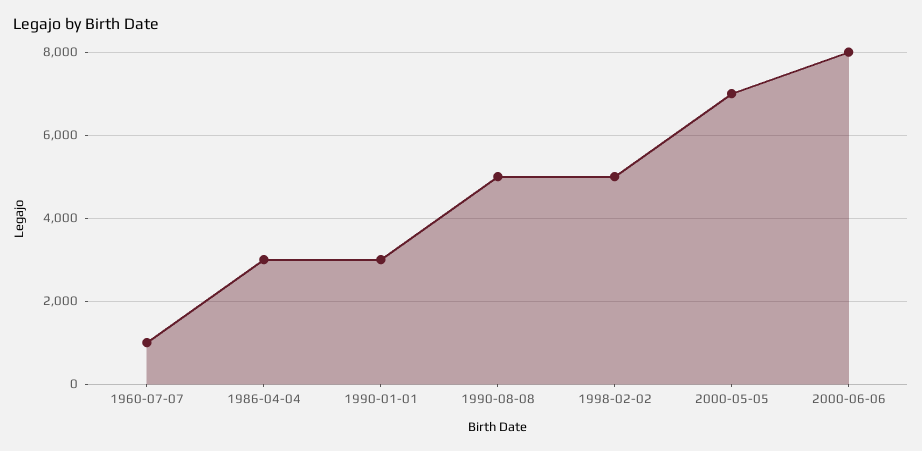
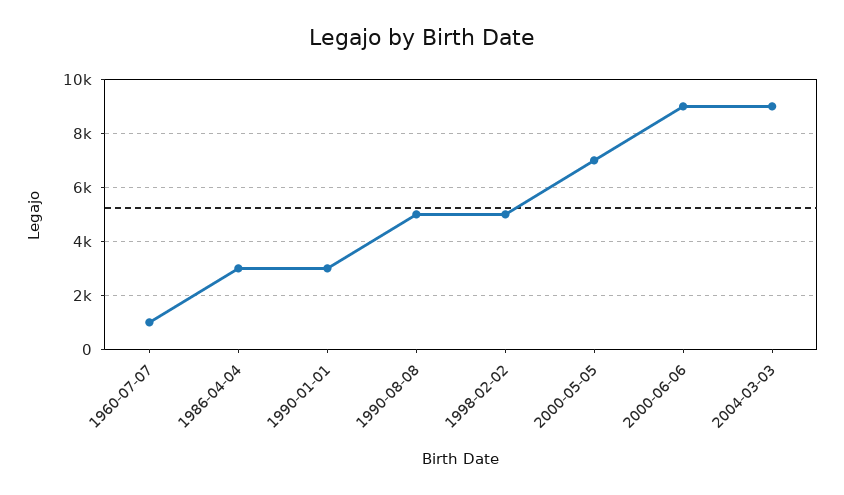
2000-06-06: 8000 -> 9000
2004-03-03: none -> 9000

